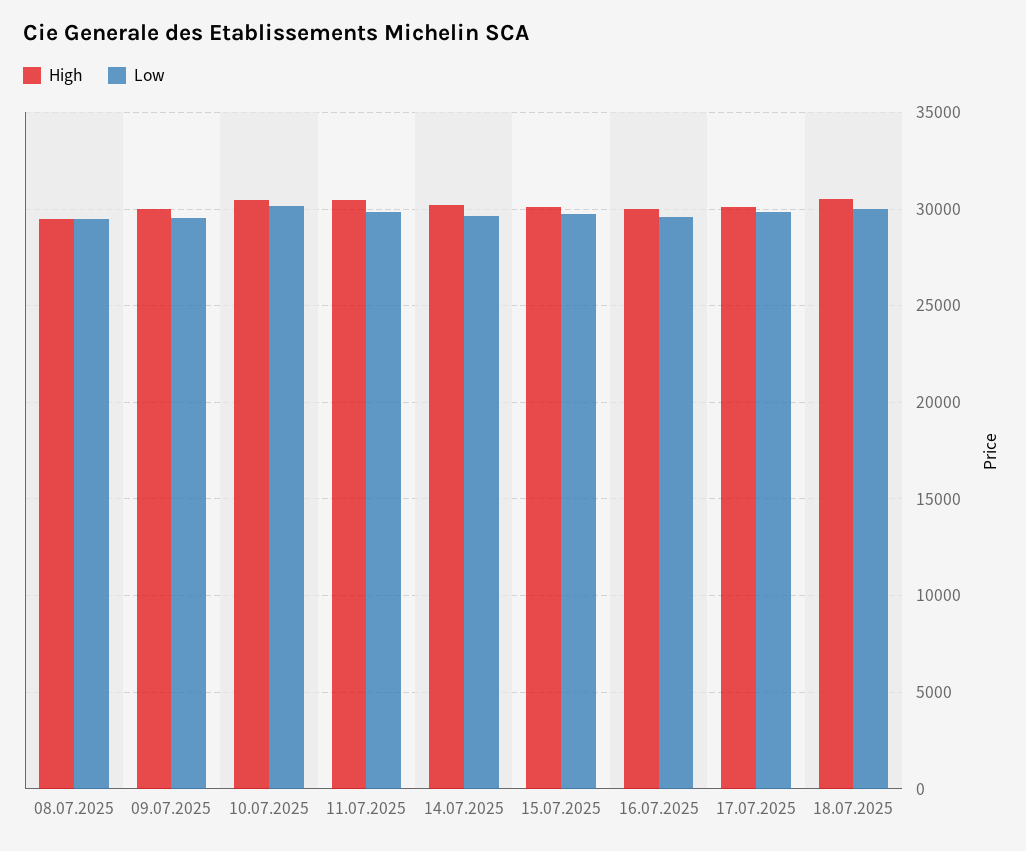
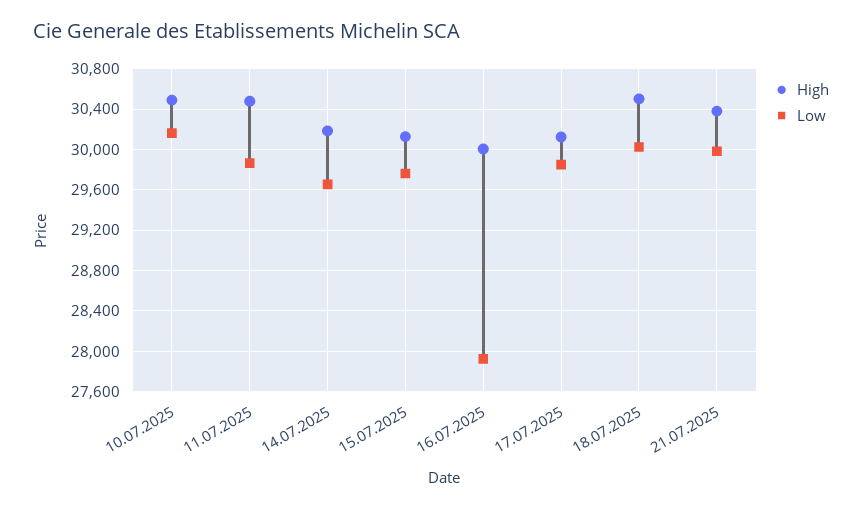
High, 08.07.2025: 29500 -> none
Low, 08.07.2025: 29500 -> none
High, 09.07.2025: 30000 -> none
Low, 09.07.2025: 29500 -> none
Low, 16.07.2025: 29500 -> 27900
High, 21.07.2025: none -> 30400
Low, 21.07.2025: none -> 30000

